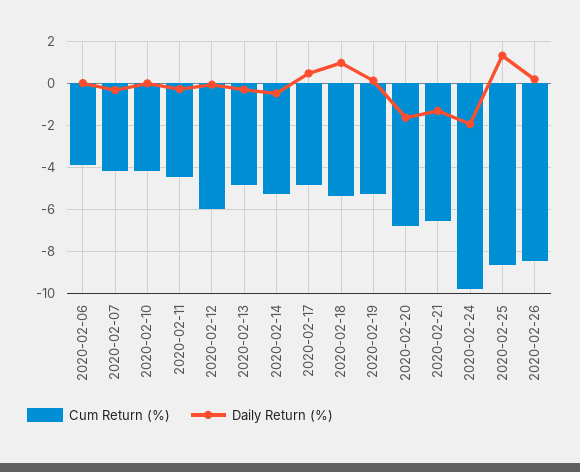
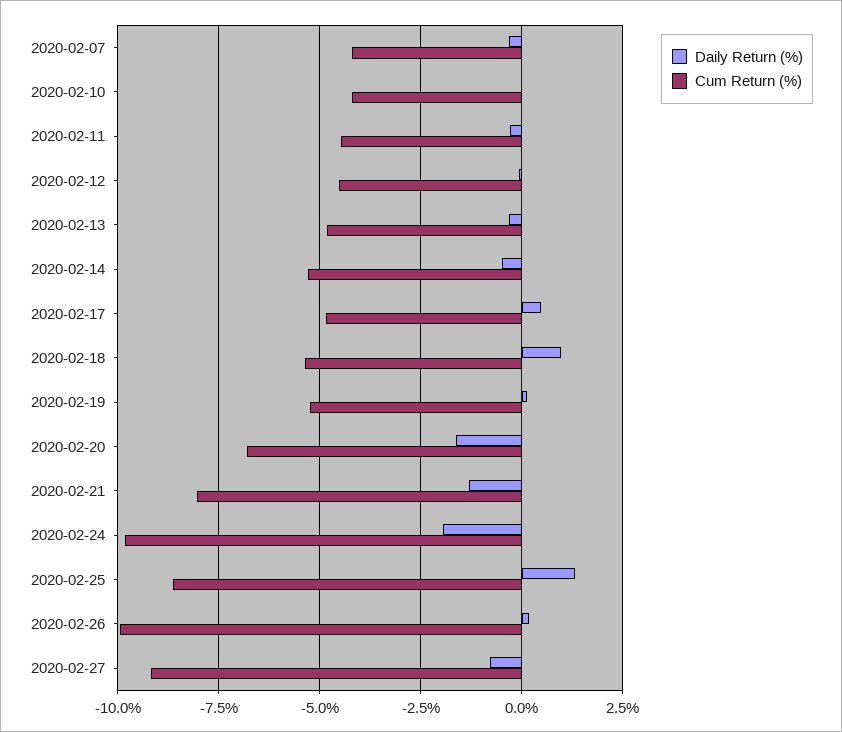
Cum Return (%), 2020-02-06: -4 -> none
Daily Return (%), 2020-02-06: 0 -> none
Cum Return (%), 2020-02-12: -6 -> -4.5
Cum Return (%), 2020-02-21: -6.5 -> -8
Cum Return (%), 2020-02-26: -8.5 -> -10
Daily Return (%), 2020-02-27: none -> -0.75
Cum Return (%), 2020-02-27: none -> -9.25

